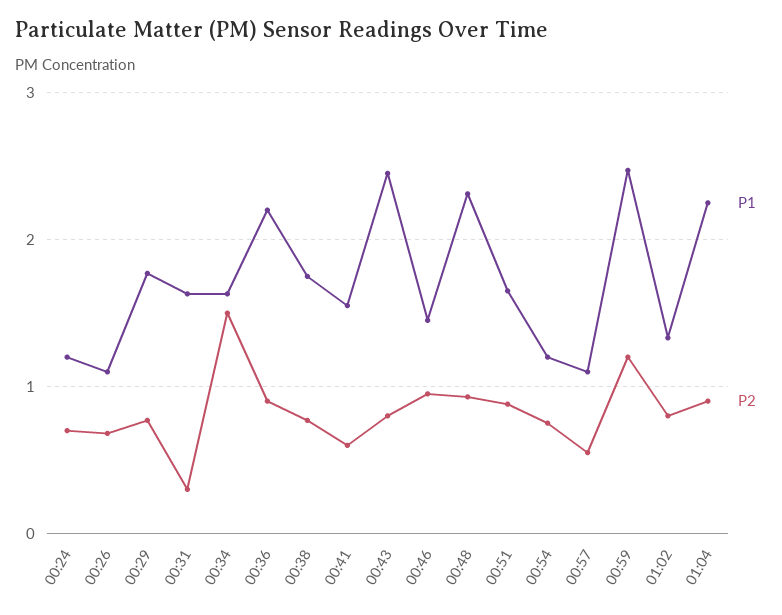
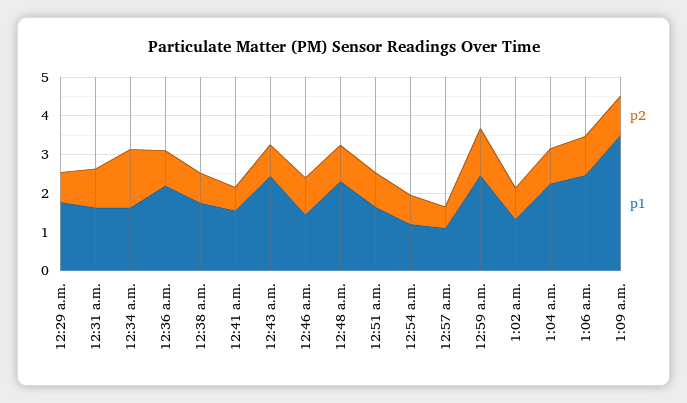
P1, 00:24: 1.2 -> none
P2, 00:24: 0.7 -> none
P1, 00:26: 1.1 -> none
P2, 00:26: 0.7 -> none
P2, 00:31: 0.3 -> 1
P2, 1:06 a.m.: none -> 1
P1, 1:06 a.m.: none -> 2.5
P2, 1:09 a.m.: none -> 1
P1, 1:09 a.m.: none -> 3.5

